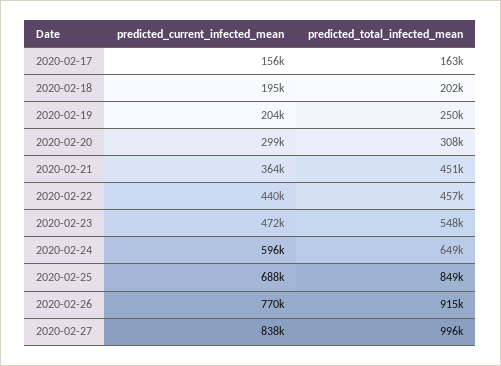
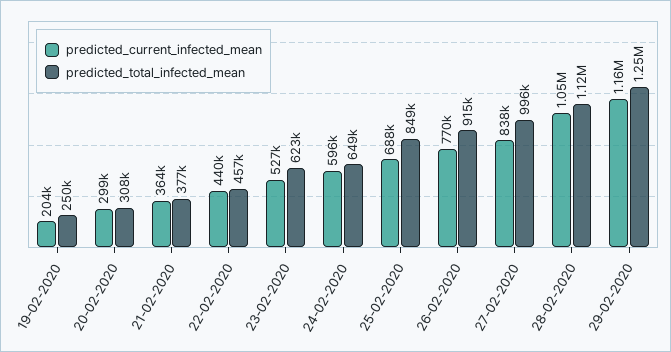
predicted_current_infected_mean, 2020-02-17: 156000 -> none
predicted_total_infected_mean, 2020-02-17: 163000 -> none
predicted_current_infected_mean, 2020-02-18: 195000 -> none
predicted_total_infected_mean, 2020-02-18: 202000 -> none
predicted_total_infected_mean, 2020-02-21: 451000 -> 377000
predicted_current_infected_mean, 2020-02-23: 472000 -> 527000
predicted_total_infected_mean, 2020-02-23: 548000 -> 623000
predicted_current_infected_mean, 28-02-2020: none -> 1050000
predicted_total_infected_mean, 28-02-2020: none -> 1120000
predicted_current_infected_mean, 29-02-2020: none -> 1160000
predicted_total_infected_mean, 29-02-2020: none -> 1250000

